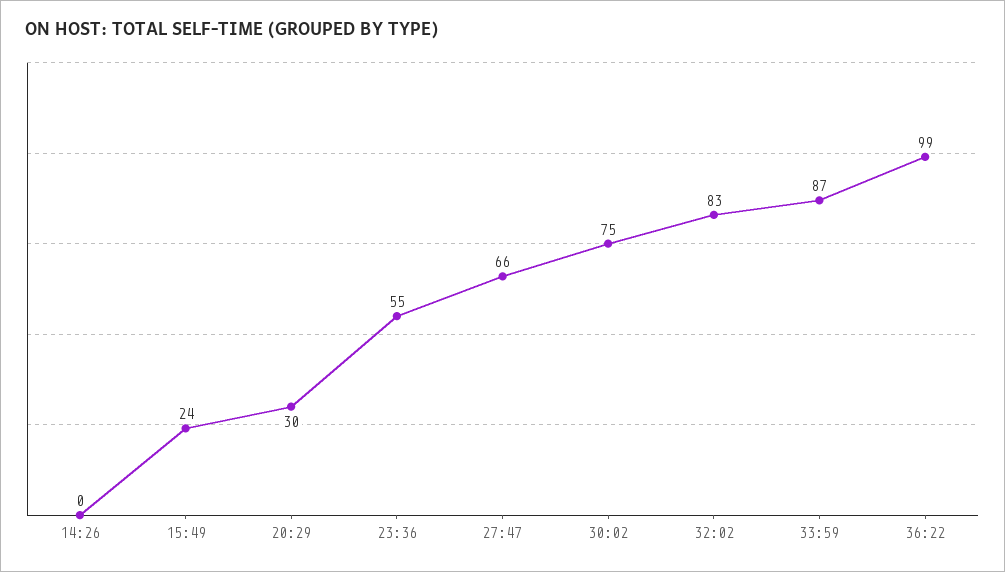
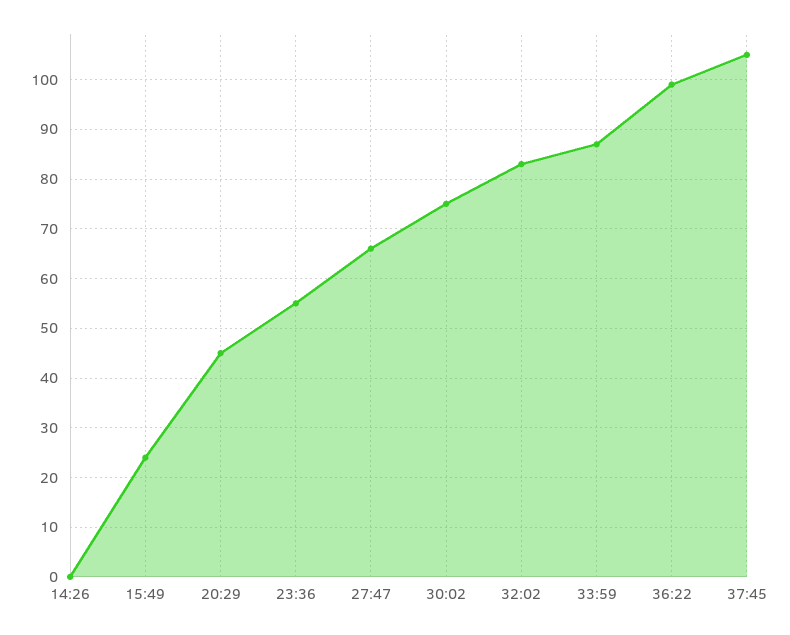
20:29: 30 -> 45
37:45: none -> 105

